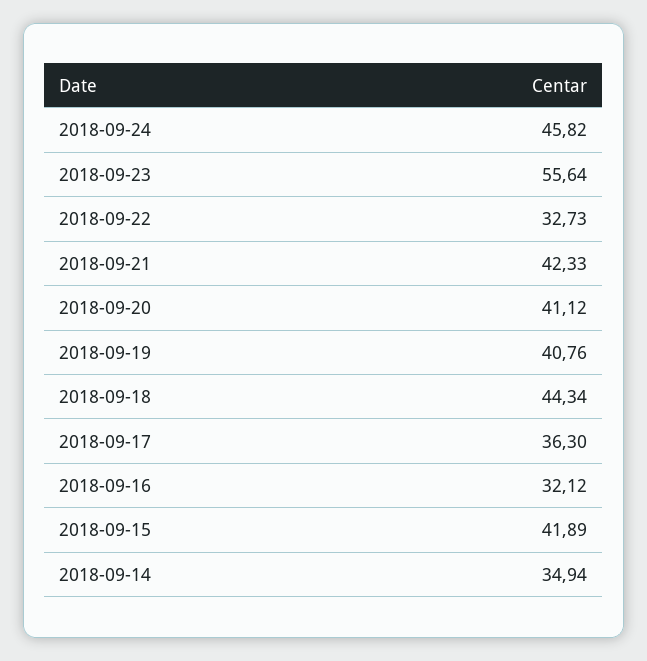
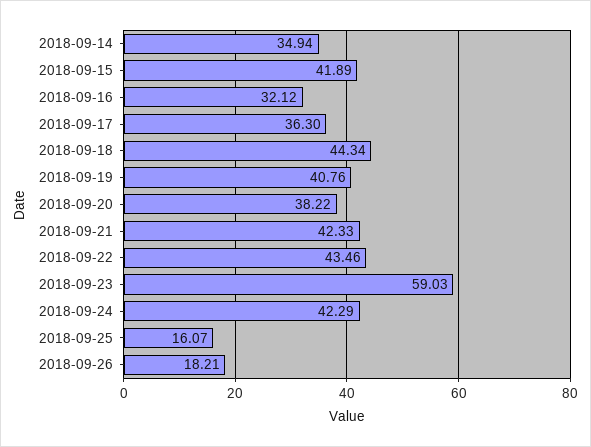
2018-09-24: 45.82 -> 42.29
2018-09-23: 55.64 -> 59.03
2018-09-22: 32.73 -> 43.46
2018-09-20: 41.12 -> 38.22
2018-09-25: none -> 16.07
2018-09-26: none -> 18.21

